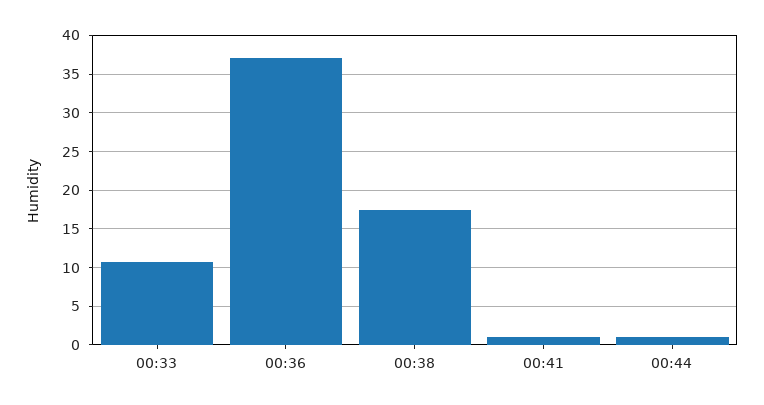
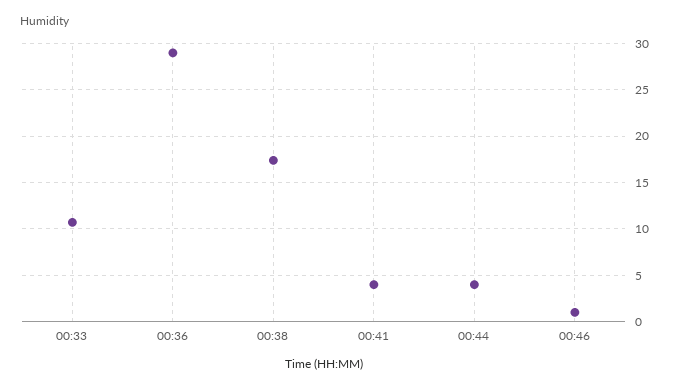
00:36: 37 -> 29
00:41: 1 -> 4
00:44: 1 -> 4
00:46: none -> 1

